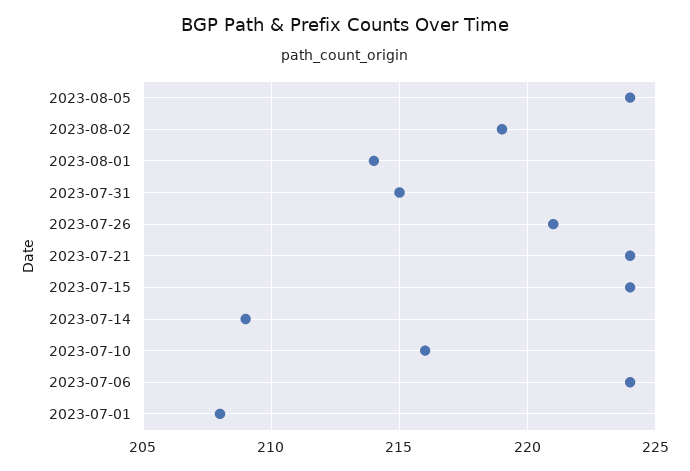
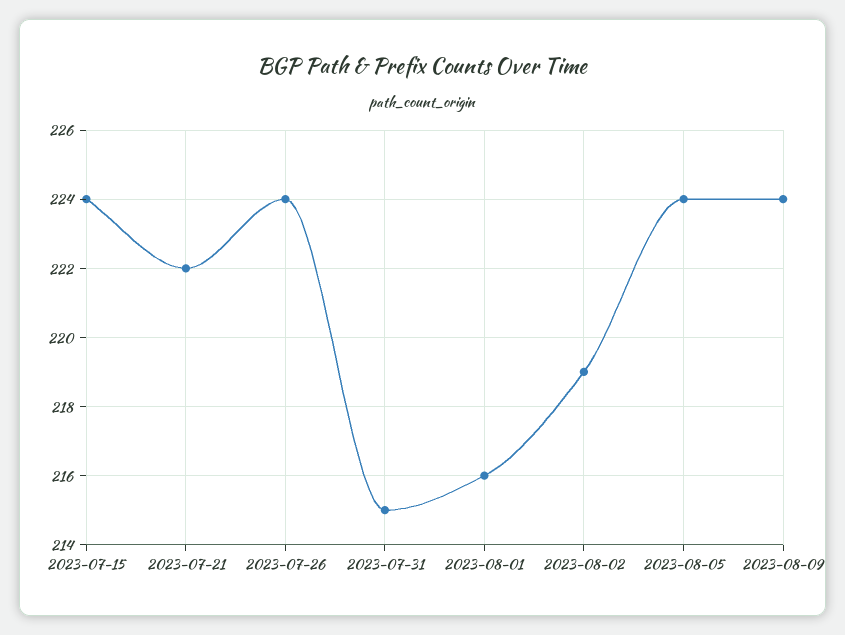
2023-08-01: 214 -> 216
2023-07-26: 221 -> 224
2023-07-21: 224 -> 222
2023-07-14: 209 -> none
2023-07-10: 216 -> none
2023-07-06: 224 -> none
2023-07-01: 208 -> none
2023-08-09: none -> 224

